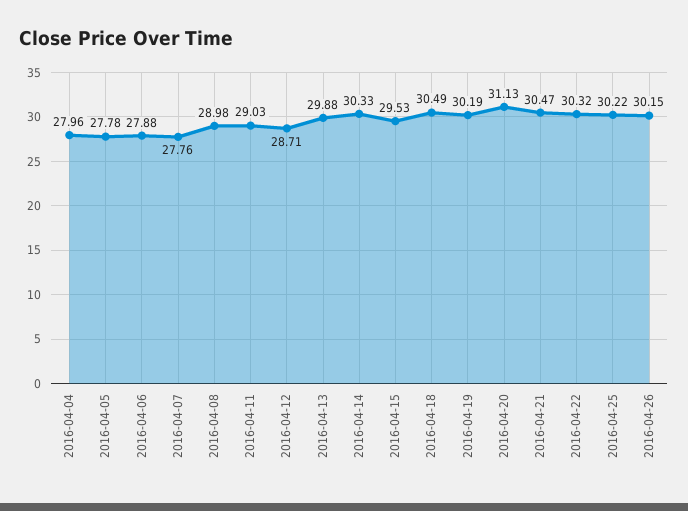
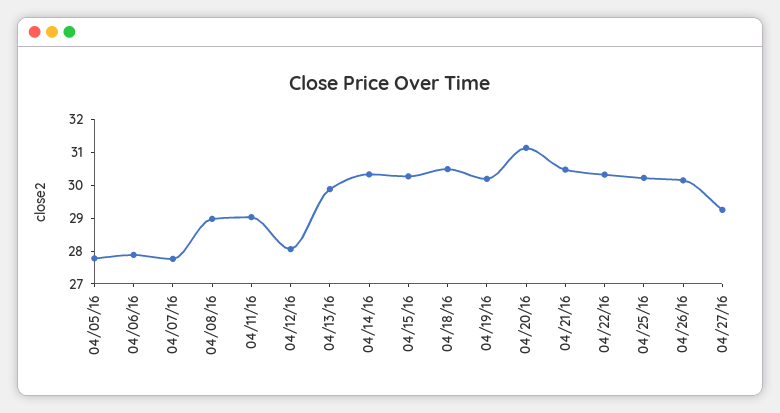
2016-04-04: 27.96 -> none
2016-04-12: 28.71 -> 28
2016-04-15: 29.53 -> 30.25
04/27/16: none -> 29.25

